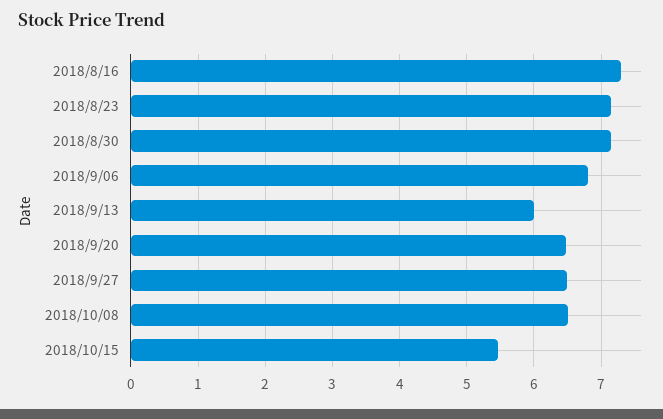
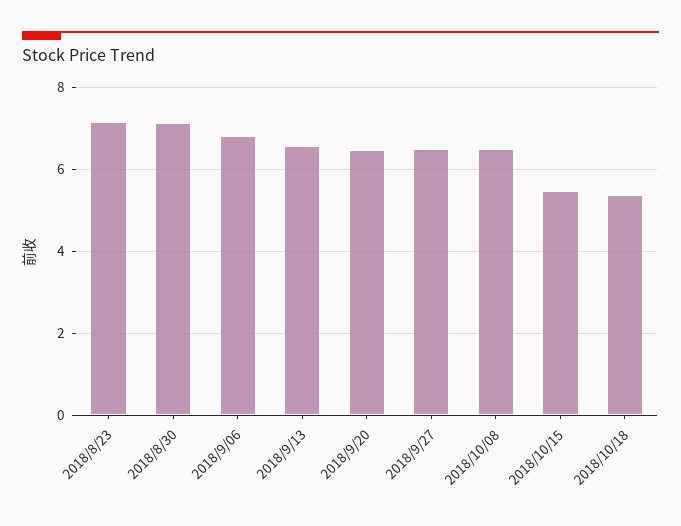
2018/8/16: 7.3 -> none
2018/9/13: 6 -> 6.6
2018/10/18: none -> 5.4

